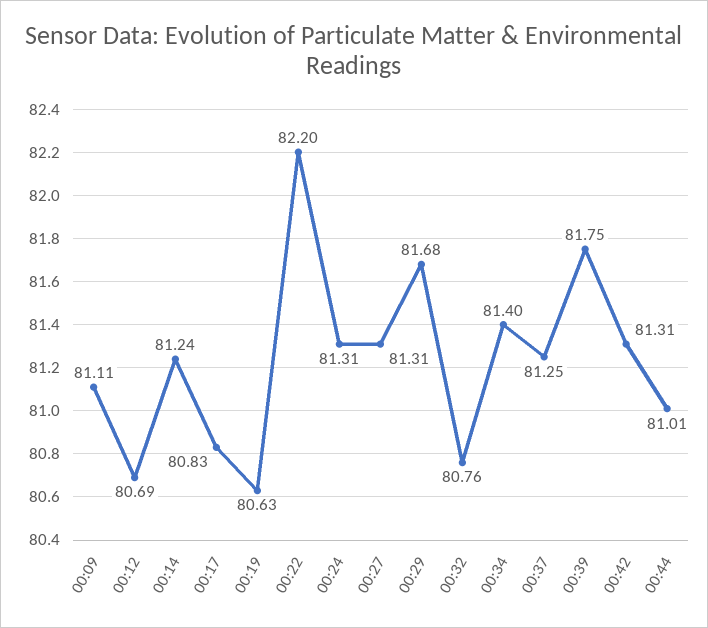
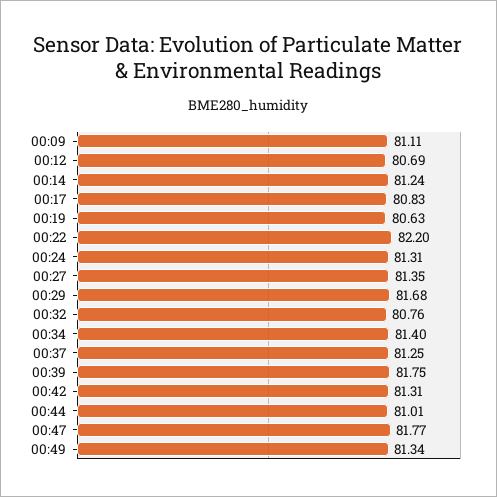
00:27: 81.31 -> 81.35
00:47: none -> 81.77
00:49: none -> 81.34

